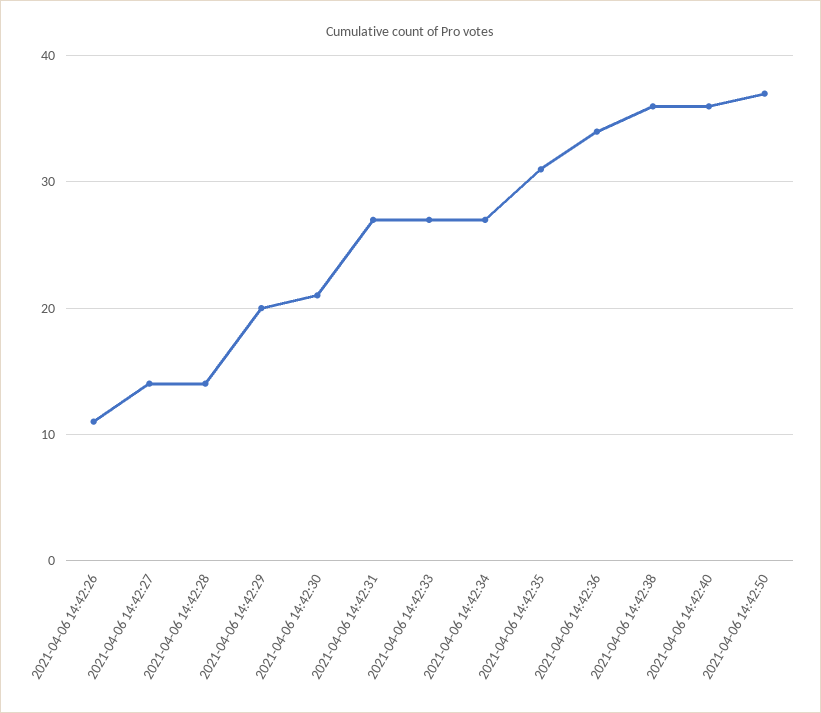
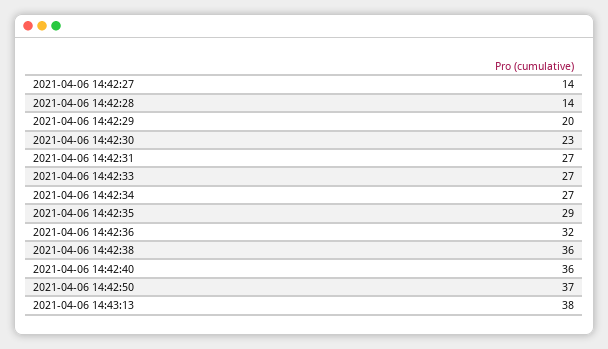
2021-04-06 14:42:26: 11 -> none
2021-04-06 14:42:30: 21 -> 23
2021-04-06 14:42:35: 31 -> 29
2021-04-06 14:42:36: 34 -> 32
2021-04-06 14:43:13: none -> 38

